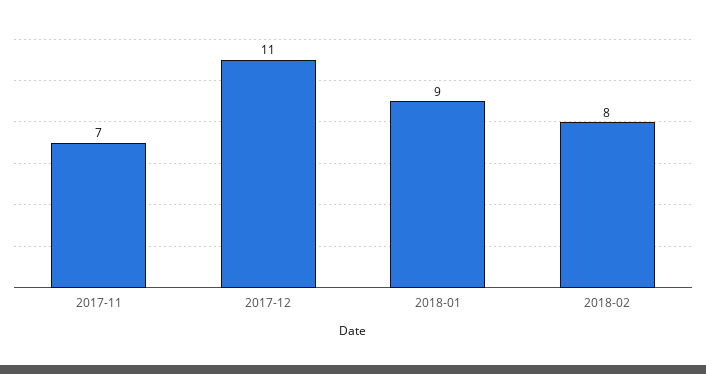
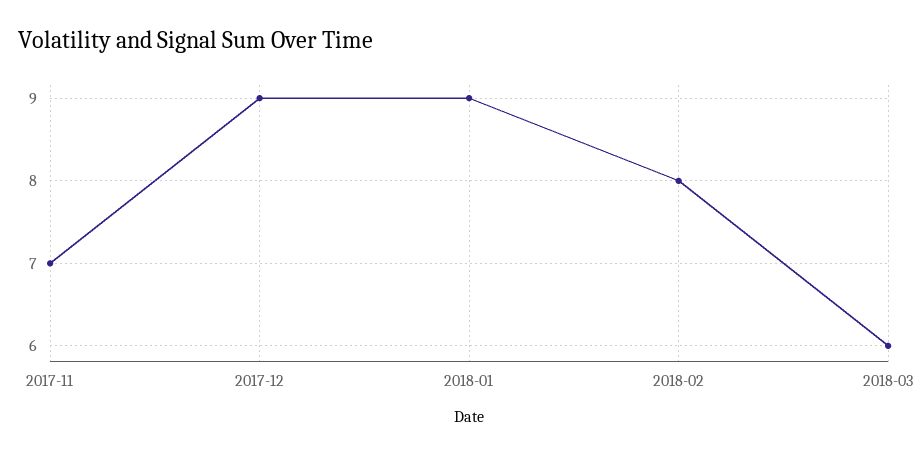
2017-12: 11 -> 9
2018-03: none -> 6

